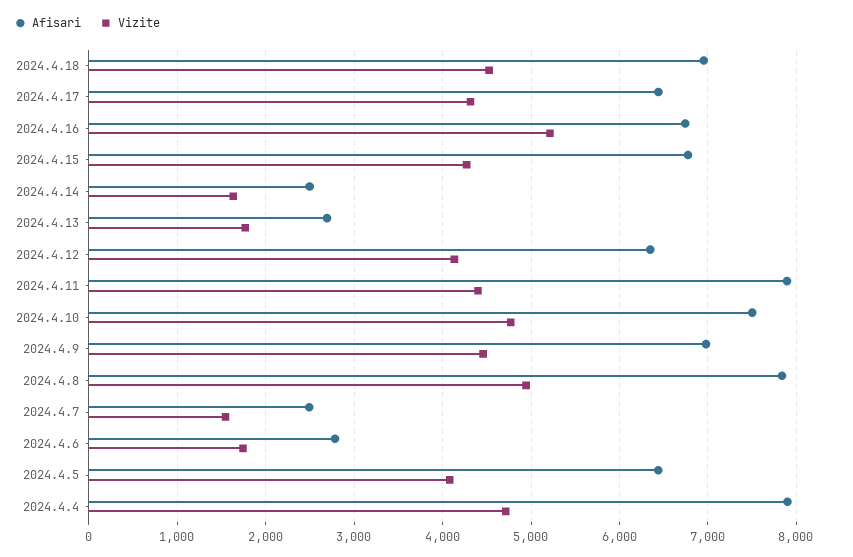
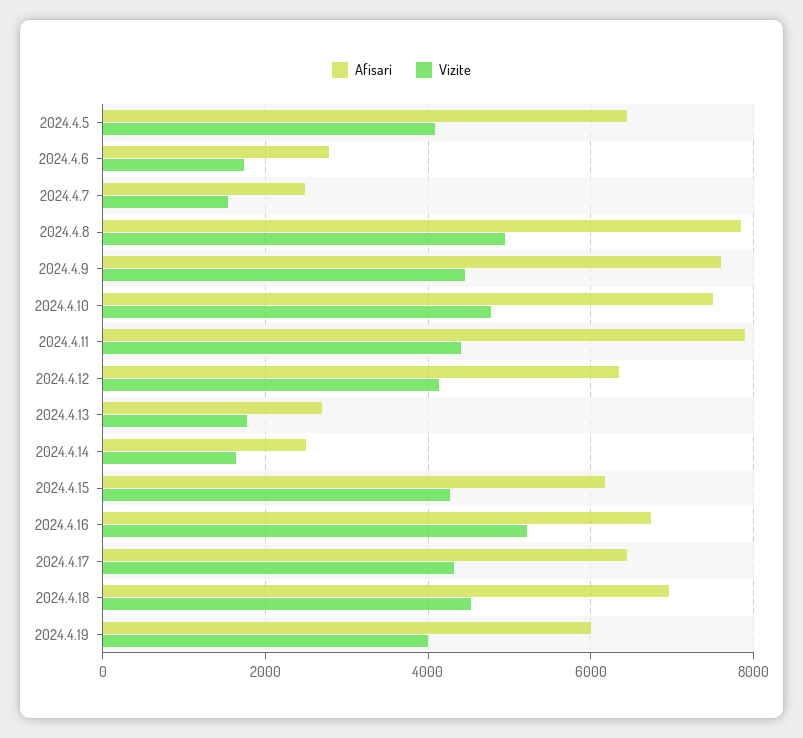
Afisari, 2024.4.15: 6800 -> 6200
Afisari, 2024.4.9: 7000 -> 7600
Afisari, 2024.4.4: 7900 -> none
Vizite, 2024.4.4: 4700 -> none
Afisari, 2024.4.19: none -> 6000
Vizite, 2024.4.19: none -> 4000

